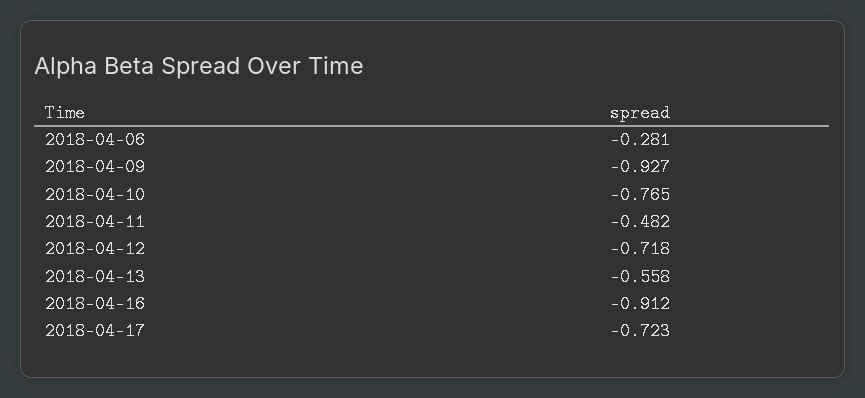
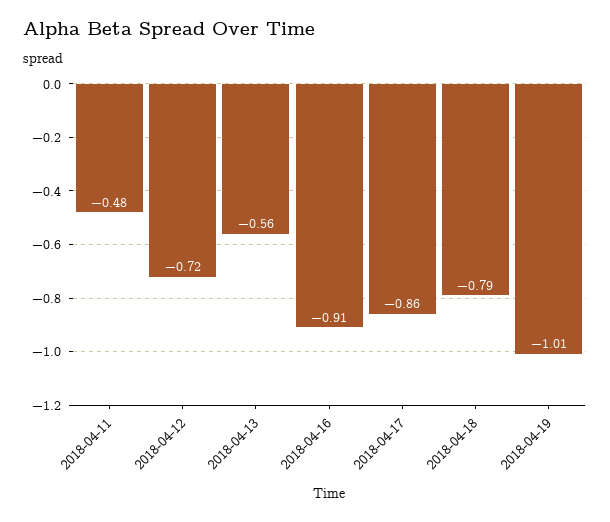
2018-04-06: -0.281 -> none
2018-04-09: -0.927 -> none
2018-04-10: -0.765 -> none
2018-04-17: -0.723 -> -0.86
2018-04-18: none -> -0.79
2018-04-19: none -> -1.01

